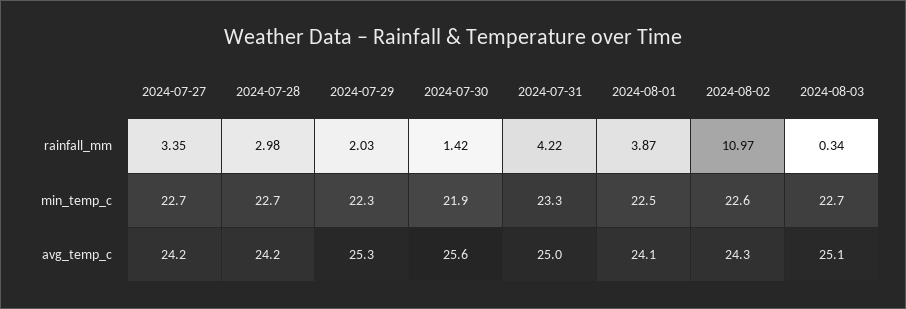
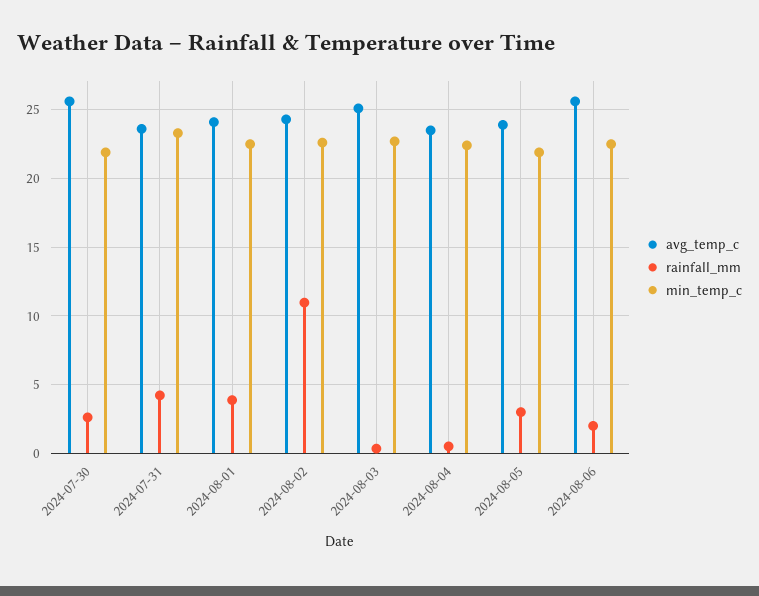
rainfall_mm, 2024-07-27: 3.35 -> none
rainfall_mm, 2024-07-28: 2.98 -> none
rainfall_mm, 2024-07-29: 2.03 -> none
rainfall_mm, 2024-07-30: 1.42 -> 2.5
min_temp_c, 2024-07-27: 22.7 -> none
min_temp_c, 2024-07-28: 22.7 -> none
min_temp_c, 2024-07-29: 22.3 -> none
avg_temp_c, 2024-07-27: 24.2 -> none
avg_temp_c, 2024-07-28: 24.2 -> none
avg_temp_c, 2024-07-29: 25.3 -> none
avg_temp_c, 2024-07-31: 25 -> 23.5
avg_temp_c, 2024-08-04: none -> 23.5
rainfall_mm, 2024-08-04: none -> 0.5
min_temp_c, 2024-08-04: none -> 22.5
avg_temp_c, 2024-08-05: none -> 24
rainfall_mm, 2024-08-05: none -> 3
min_temp_c, 2024-08-05: none -> 22
avg_temp_c, 2024-08-06: none -> 25.5
rainfall_mm, 2024-08-06: none -> 2
min_temp_c, 2024-08-06: none -> 22.5

